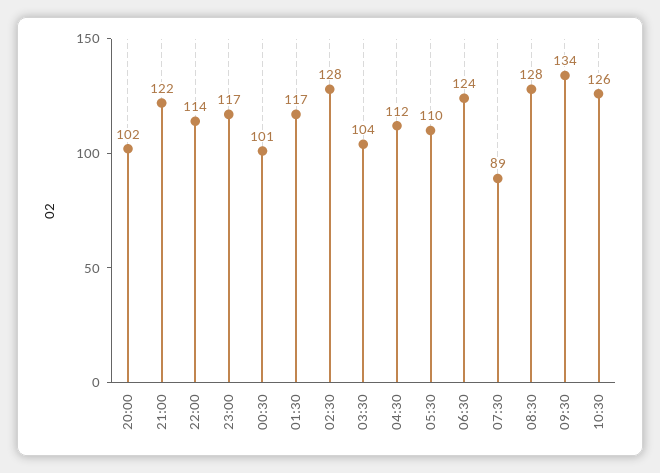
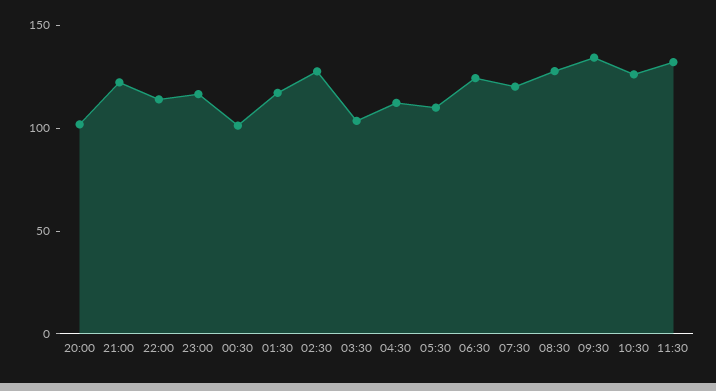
07:30: 89 -> 120
11:30: none -> 130

